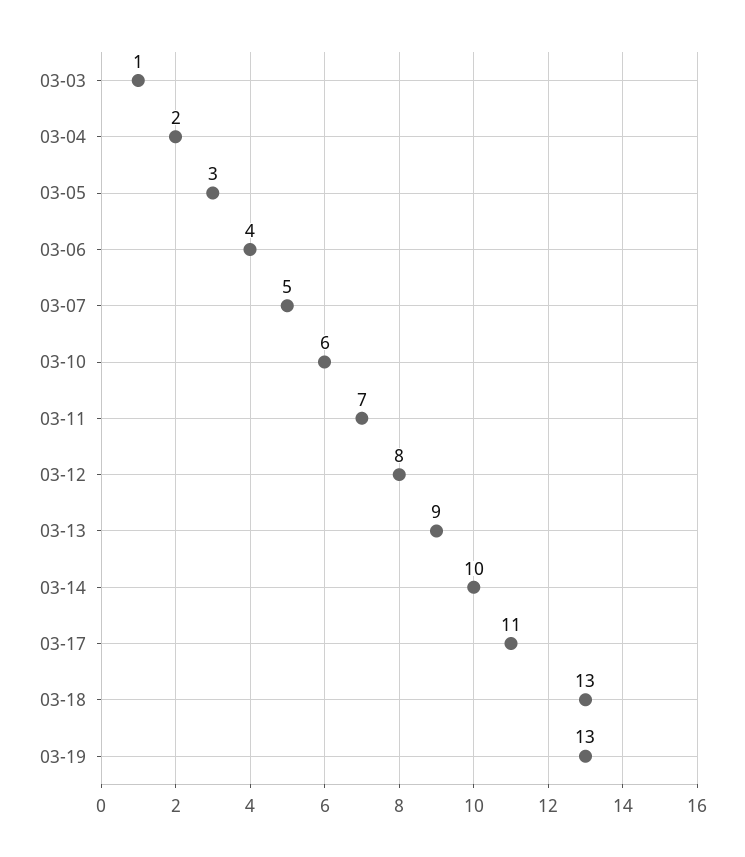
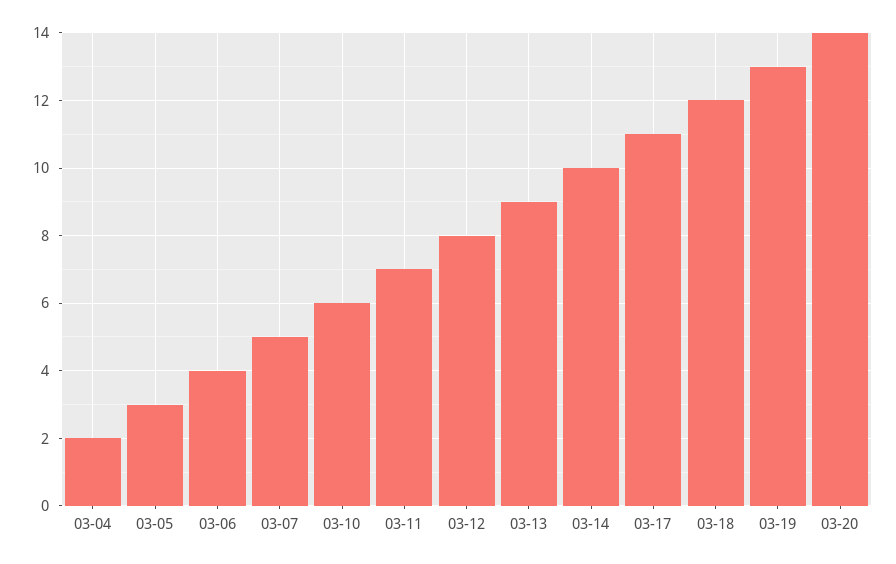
03-03: 1 -> none
03-18: 13 -> 12
03-20: none -> 14

